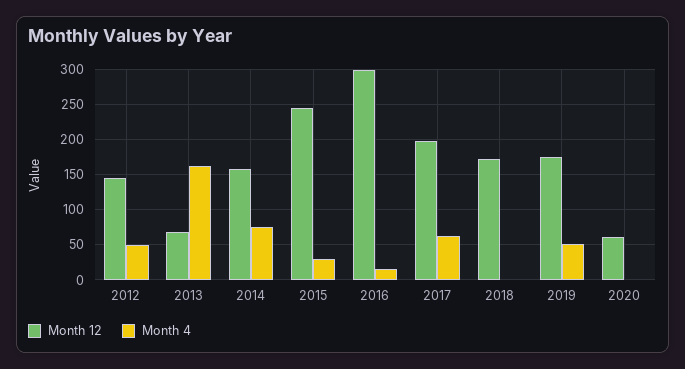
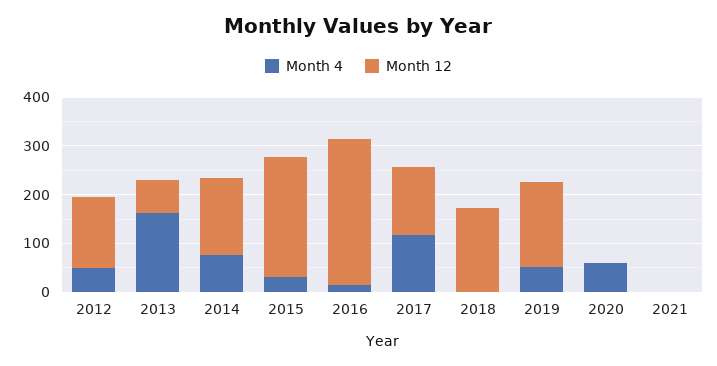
Month 12, 2017: 200 -> 140
Month 4, 2017: 60 -> 120
Month 12, 2020: 60 -> 0
Month 4, 2020: 0 -> 60
Month 4, 2021: none -> 0
Month 12, 2021: none -> 0

